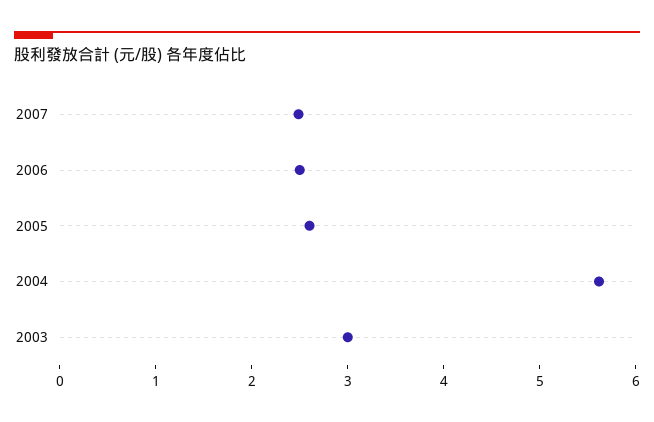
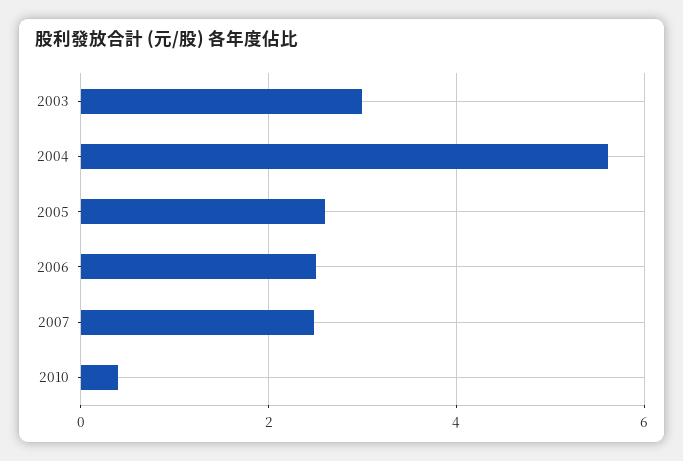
2010: none -> 0.4

